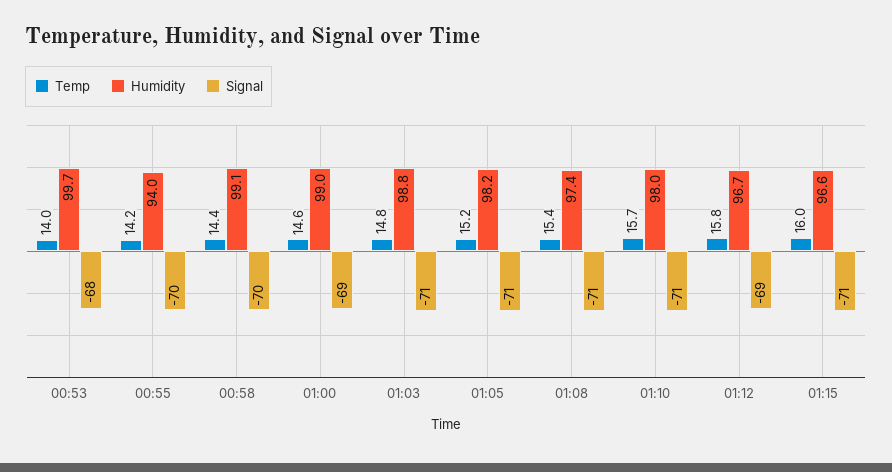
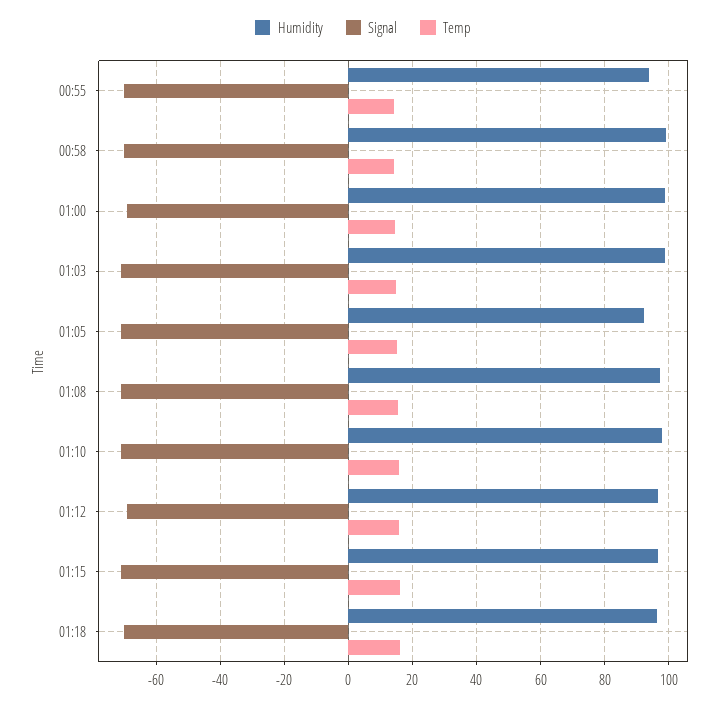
Temp, 00:53: 14 -> none
Humidity, 00:53: 99.7 -> none
Signal, 00:53: -68 -> none
Humidity, 01:05: 98.2 -> 92
Humidity, 01:18: none -> 96
Signal, 01:18: none -> -70
Temp, 01:18: none -> 16

